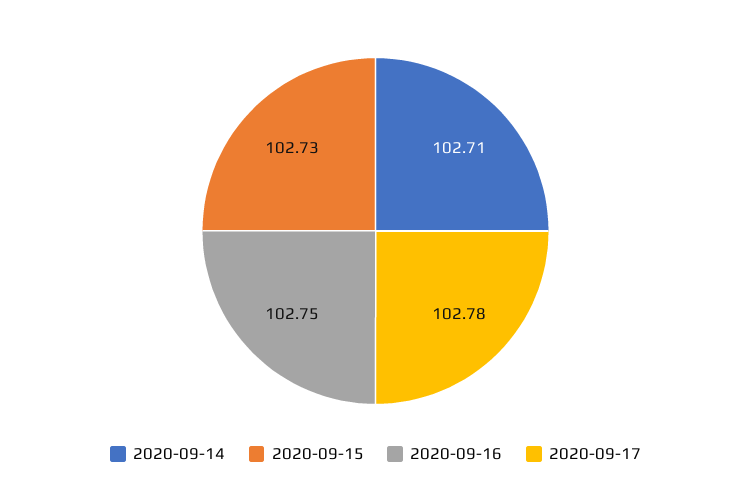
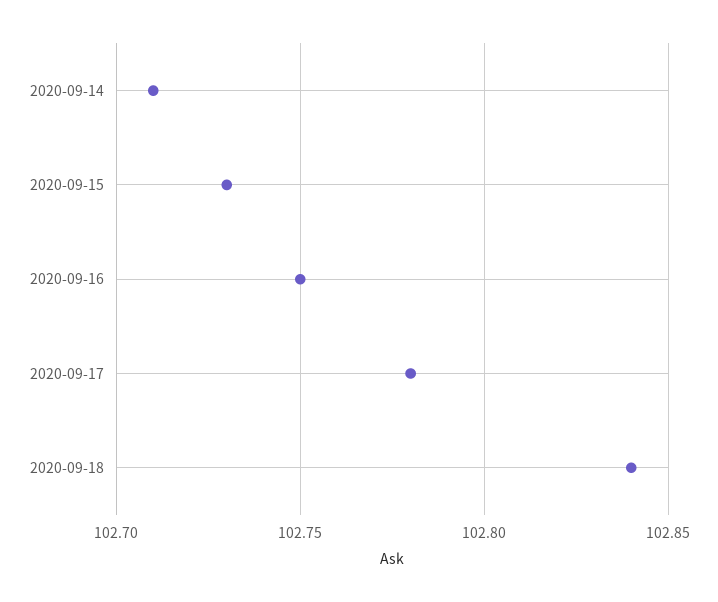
2020-09-18: none -> 102.84

